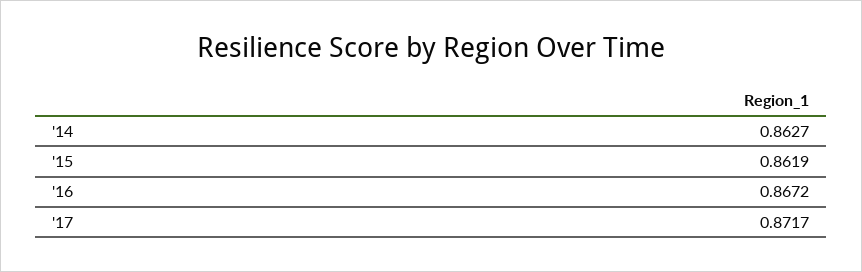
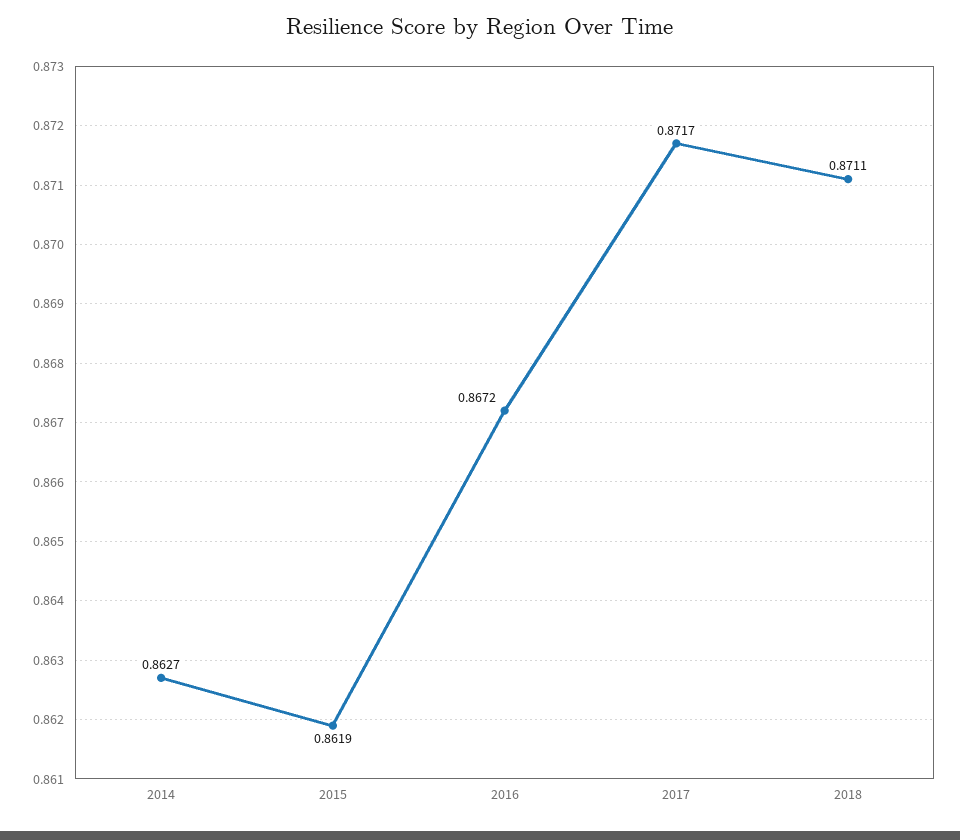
2018: none -> 0.8711

